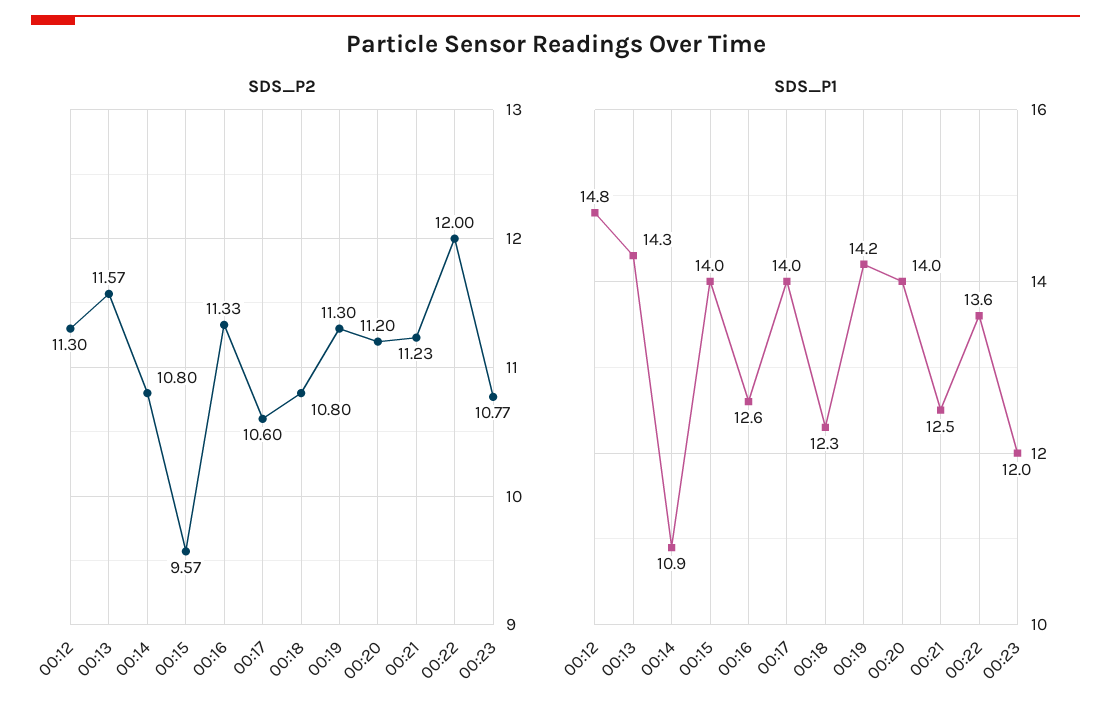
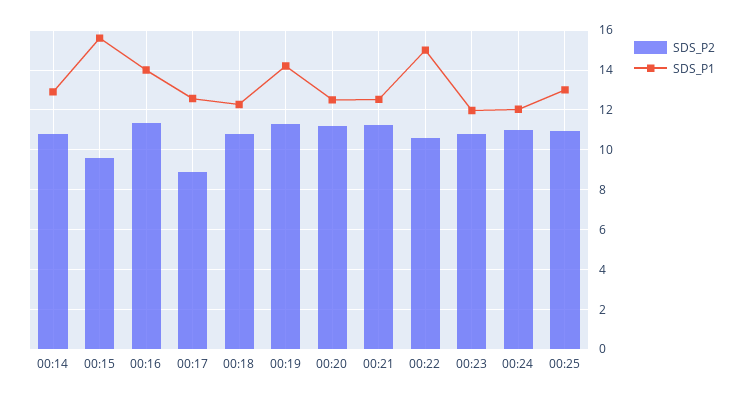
SDS_P2, 00:12: 11.3 -> none
SDS_P2, 00:13: 11.57 -> none
SDS_P2, 00:17: 10.6 -> 9
SDS_P2, 00:22: 12 -> 10.5
SDS_P1, 00:12: 14.8 -> none
SDS_P1, 00:13: 14.3 -> none
SDS_P1, 00:14: 10.9 -> 13
SDS_P1, 00:15: 14 -> 15.5
SDS_P1, 00:16: 12.6 -> 14
SDS_P1, 00:17: 14 -> 12.5
SDS_P1, 00:20: 14 -> 12.5
SDS_P1, 00:22: 13.6 -> 15
SDS_P2, 00:24: none -> 11
SDS_P1, 00:24: none -> 12
SDS_P2, 00:25: none -> 11
SDS_P1, 00:25: none -> 13

